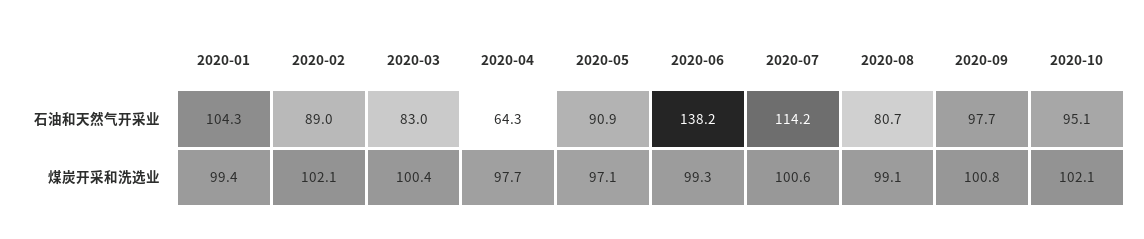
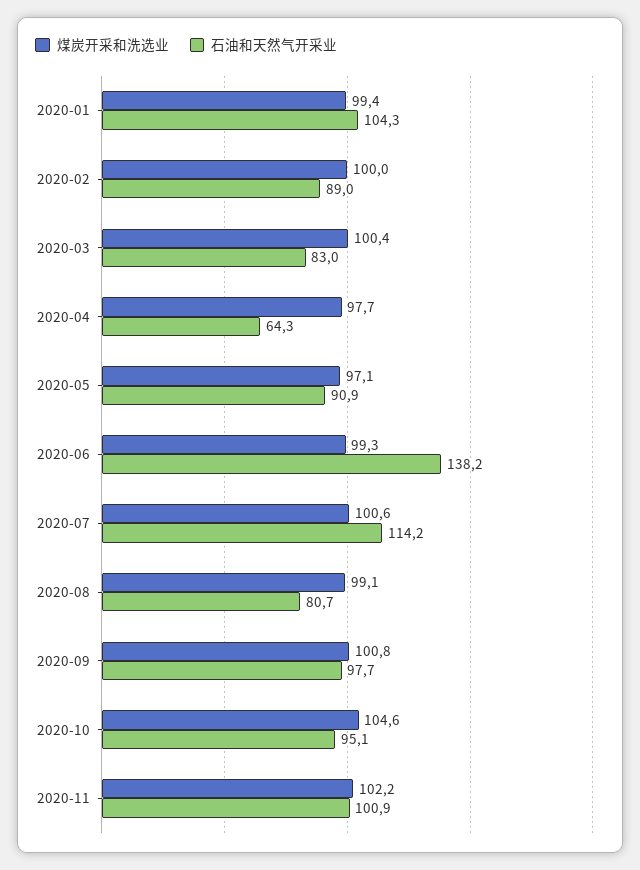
煤炭开采和洗选业, 2020-02: 102.1 -> 100
煤炭开采和洗选业, 2020-10: 102.1 -> 104.6
煤炭开采和洗选业, 2020-11: none -> 102.2
石油和天然气开采业, 2020-11: none -> 100.9

